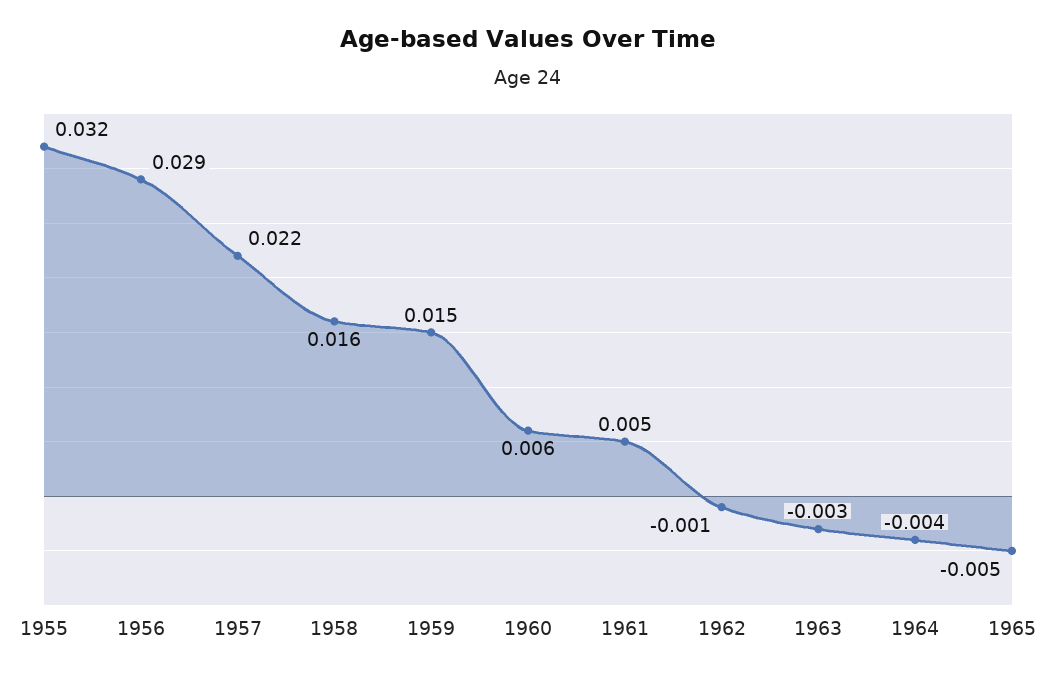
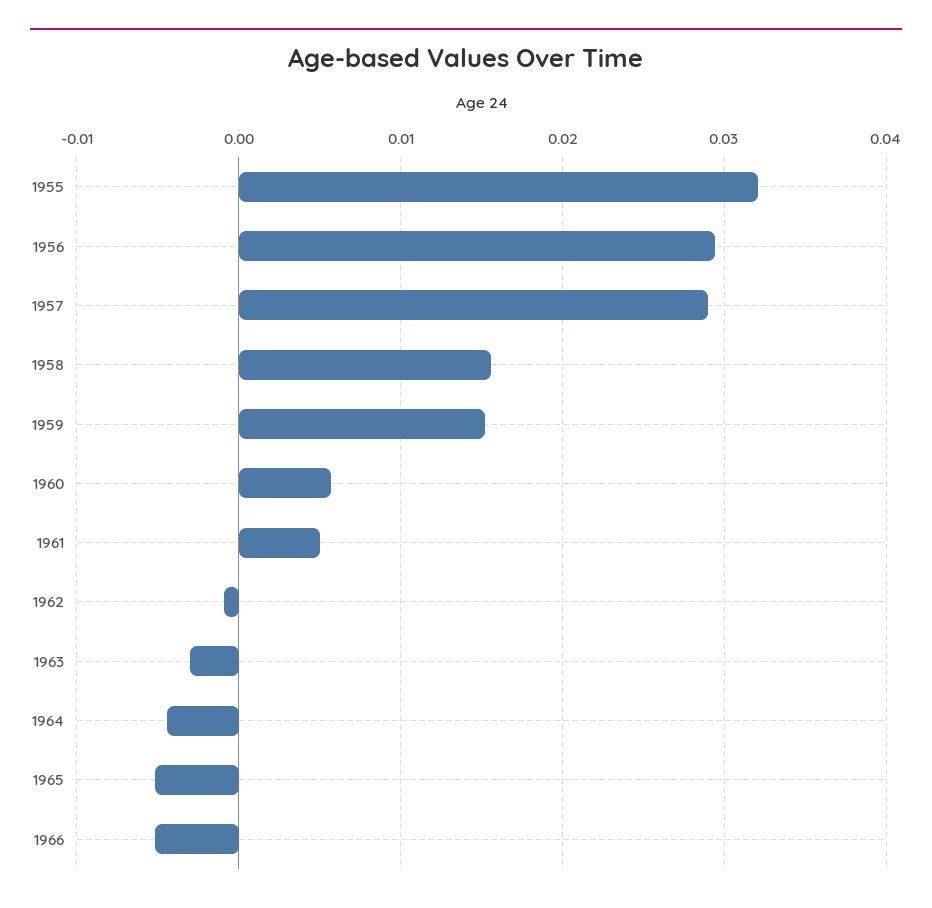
1957: 0.022 -> 0.029
1966: none -> -0.005

